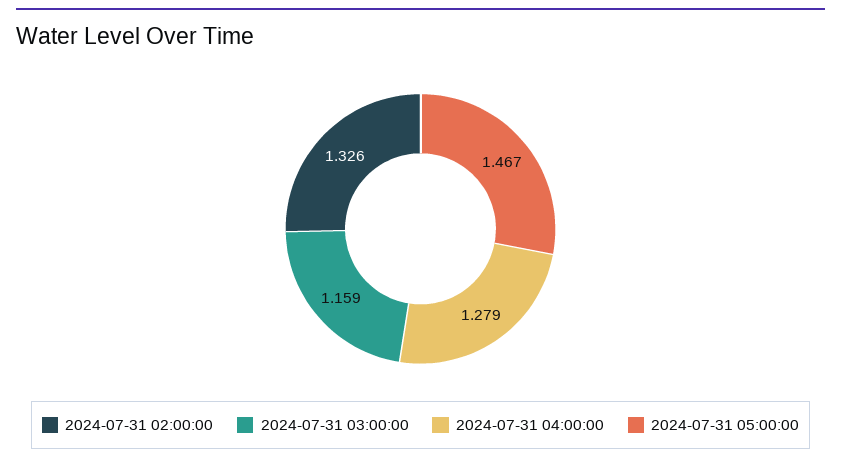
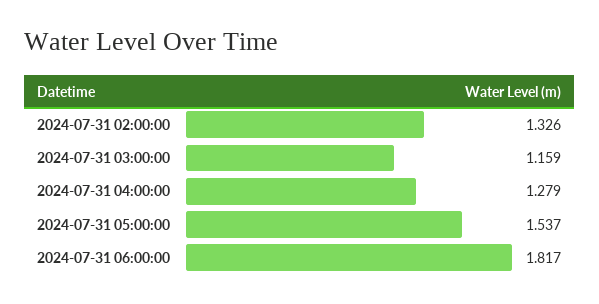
2024-07-31 05:00:00: 1.467 -> 1.537
2024-07-31 06:00:00: none -> 1.817

